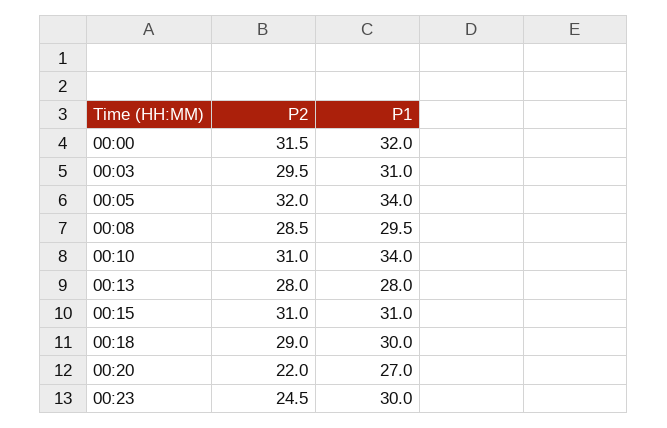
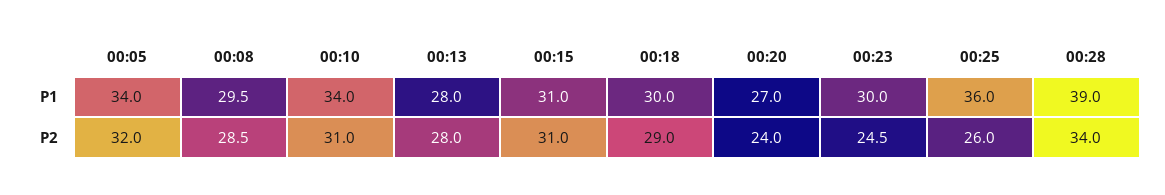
P2, 00:00: 31.5 -> none
P1, 00:00: 32 -> none
P2, 00:03: 29.5 -> none
P1, 00:03: 31 -> none
P2, 00:20: 22 -> 24
P1, 00:25: none -> 36
P1, 00:28: none -> 39
P2, 00:25: none -> 26
P2, 00:28: none -> 34

